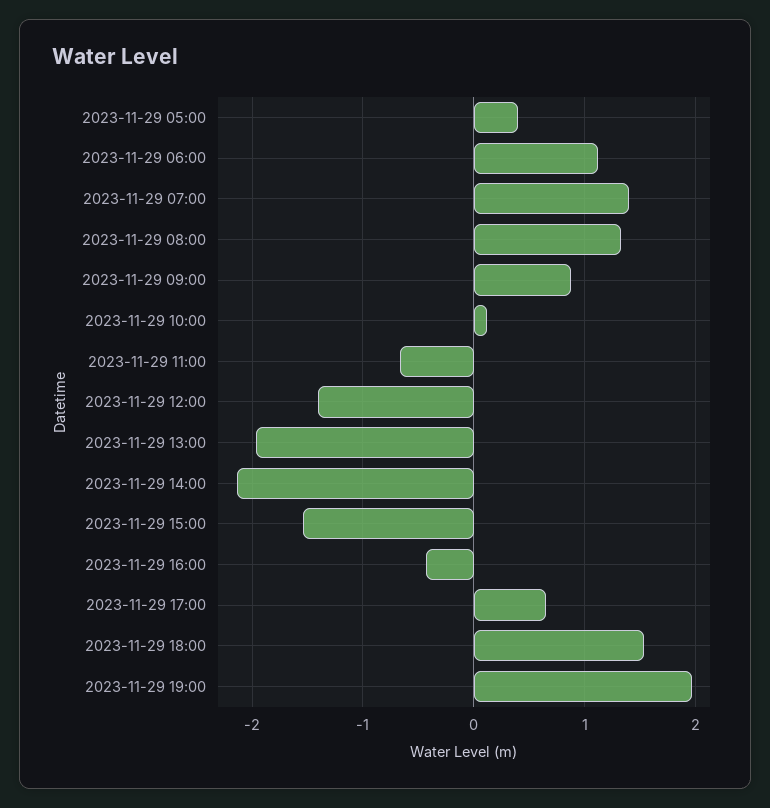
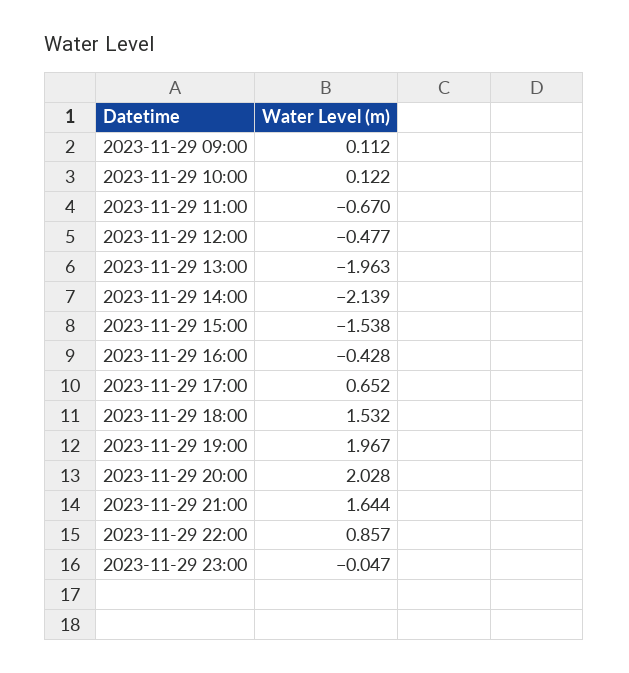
2023-11-29 05:00: 0.4 -> none
2023-11-29 06:00: 1.1 -> none
2023-11-29 07:00: 1.4 -> none
2023-11-29 08:00: 1.3 -> none
2023-11-29 09:00: 0.9 -> 0.112
2023-11-29 12:00: -1.4 -> -0.477
2023-11-29 20:00: none -> 2.028
2023-11-29 21:00: none -> 1.644
2023-11-29 22:00: none -> 0.857
2023-11-29 23:00: none -> -0.047

